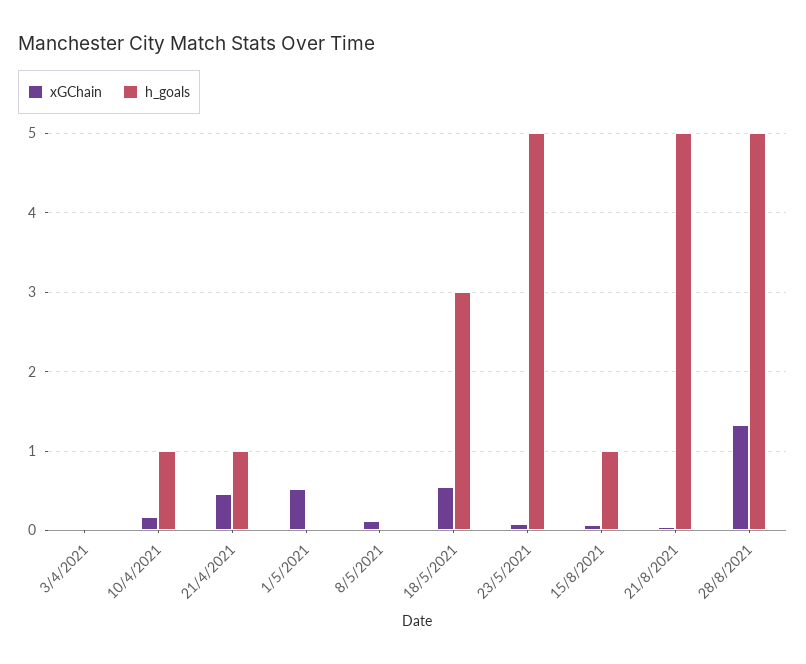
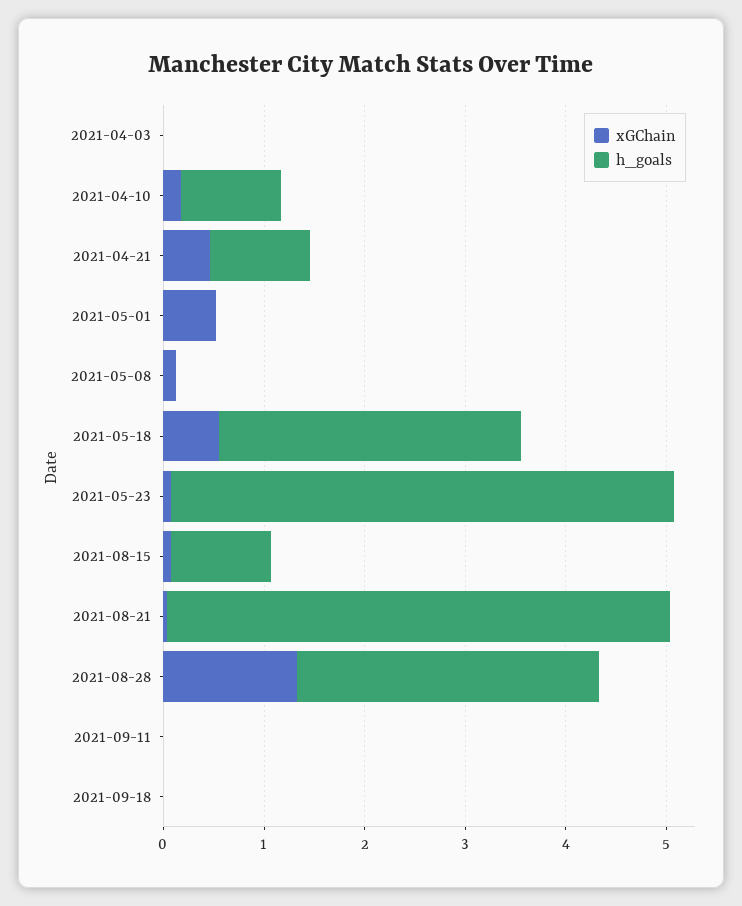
h_goals, 28/8/2021: 5 -> 3
xGChain, 2021-09-11: none -> 0
h_goals, 2021-09-11: none -> 0
xGChain, 2021-09-18: none -> 0
h_goals, 2021-09-18: none -> 0

